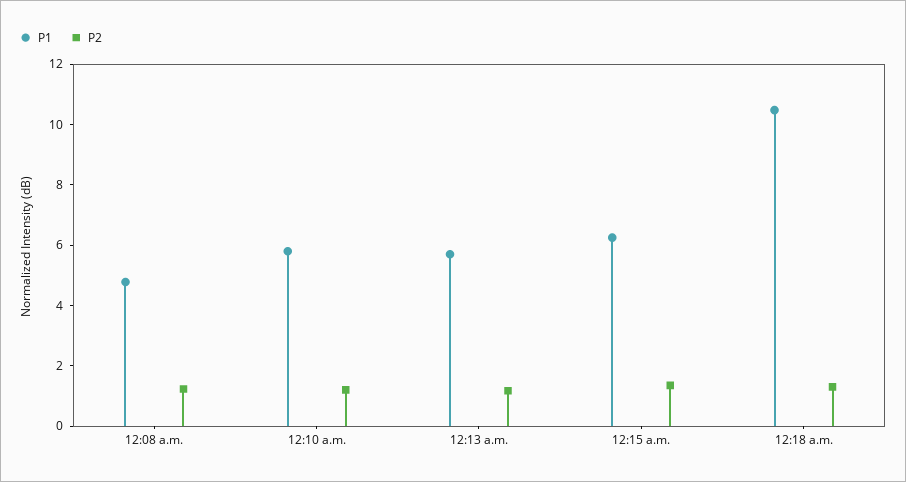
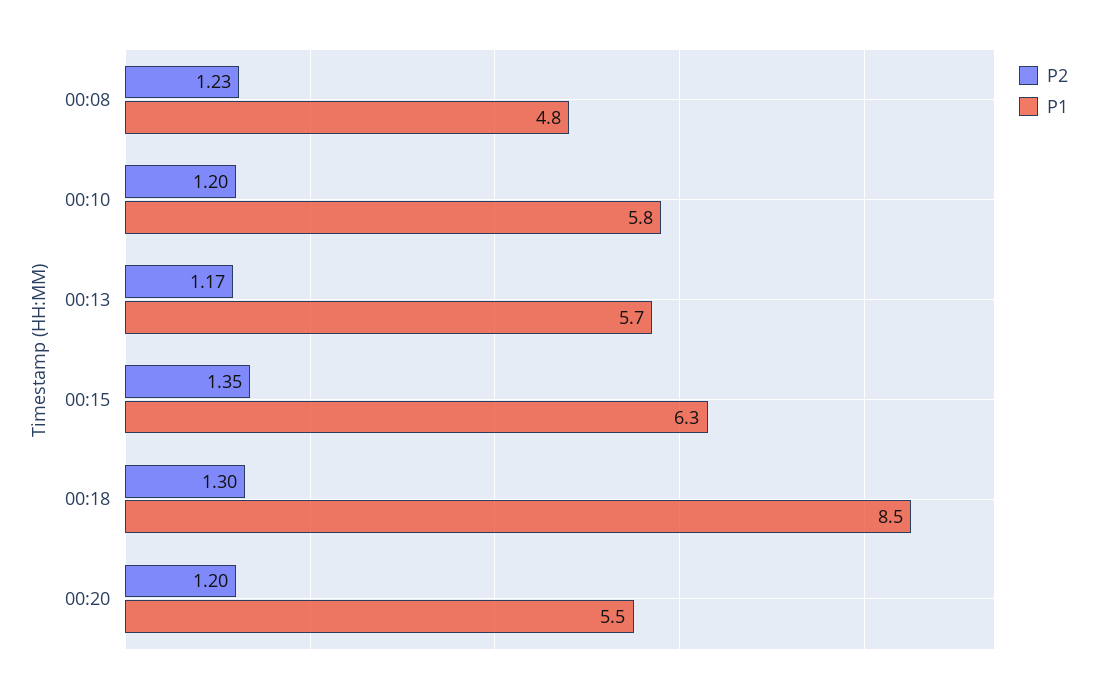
P1, 12:18 a.m.: 10.5 -> 8.5
P2, 00:20: none -> 1.2
P1, 00:20: none -> 5.5

